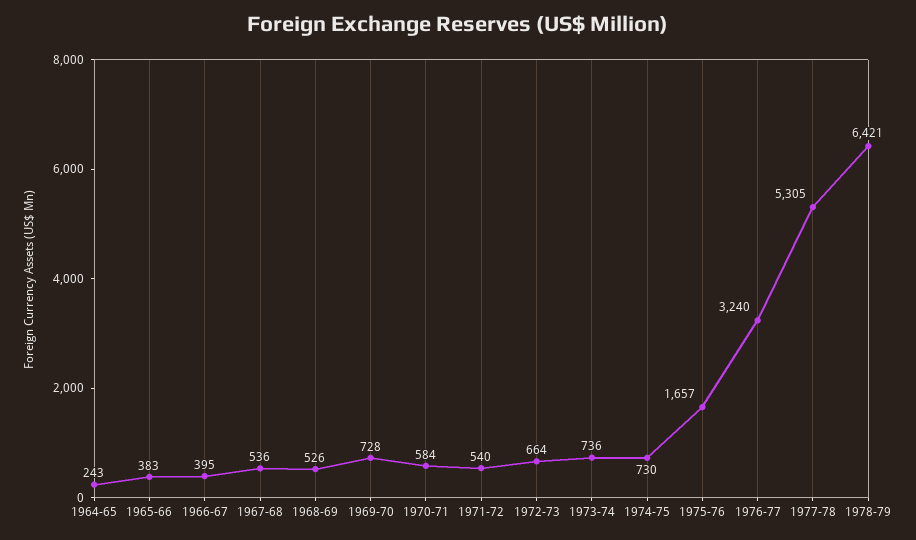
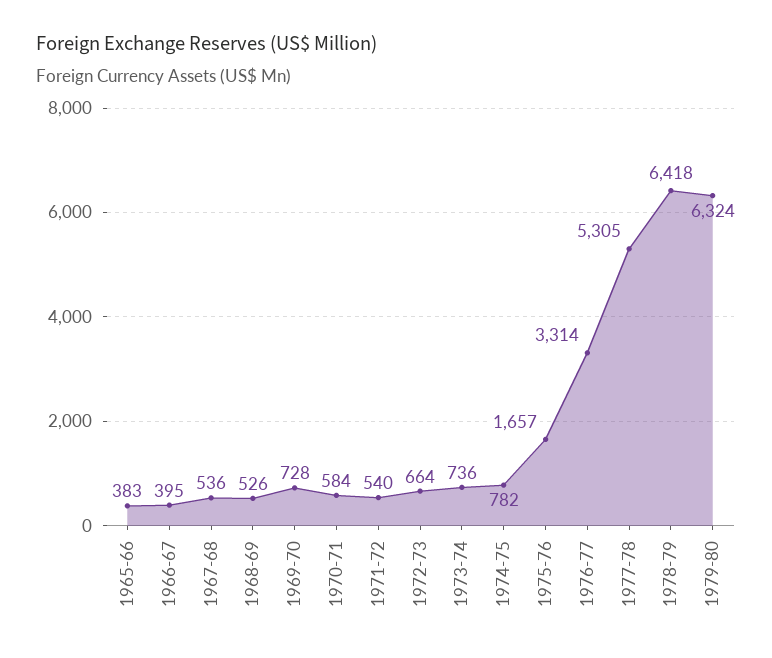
1964-65: 243 -> none
1974-75: 730 -> 782
1976-77: 3240 -> 3314
1978-79: 6421 -> 6418
1979-80: none -> 6324

